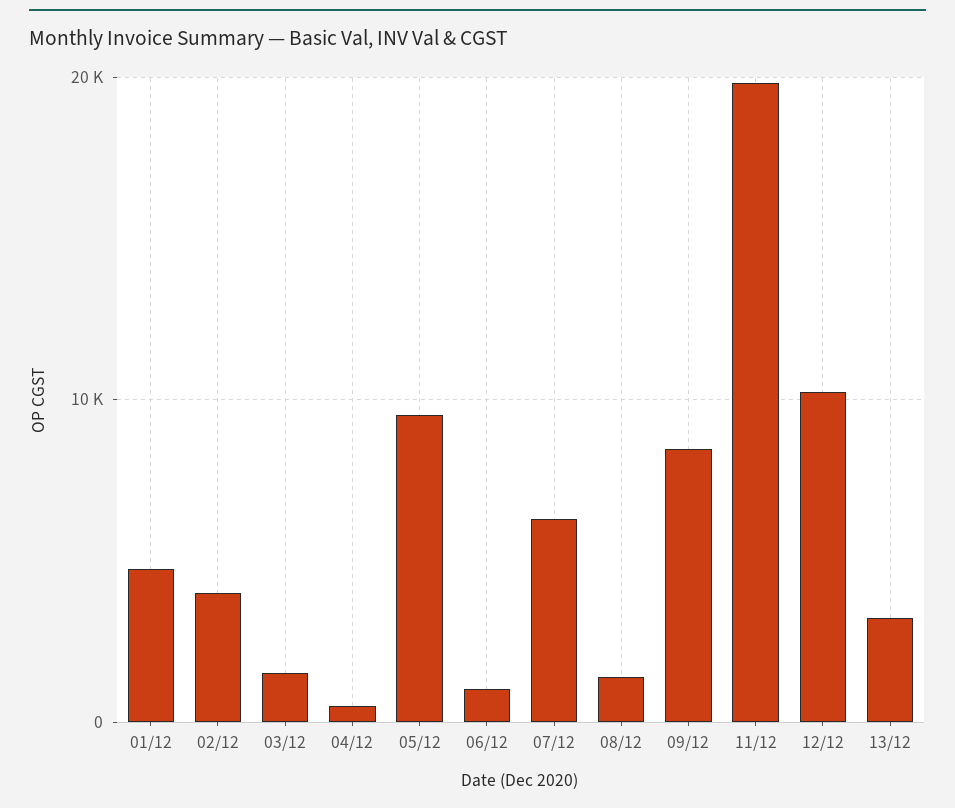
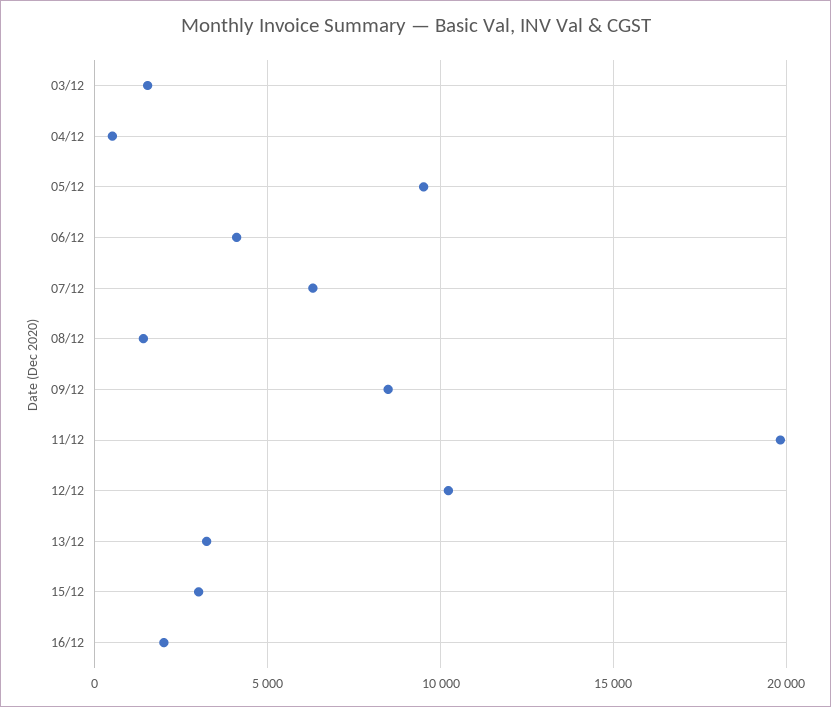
01/12: 5000 -> none
02/12: 4000 -> none
06/12: 1000 -> 4000
15/12: none -> 3000
16/12: none -> 2000

